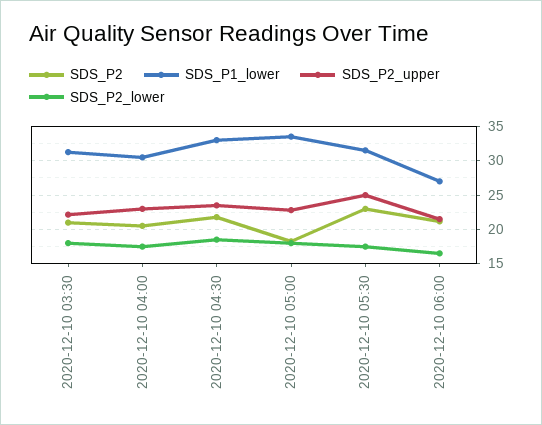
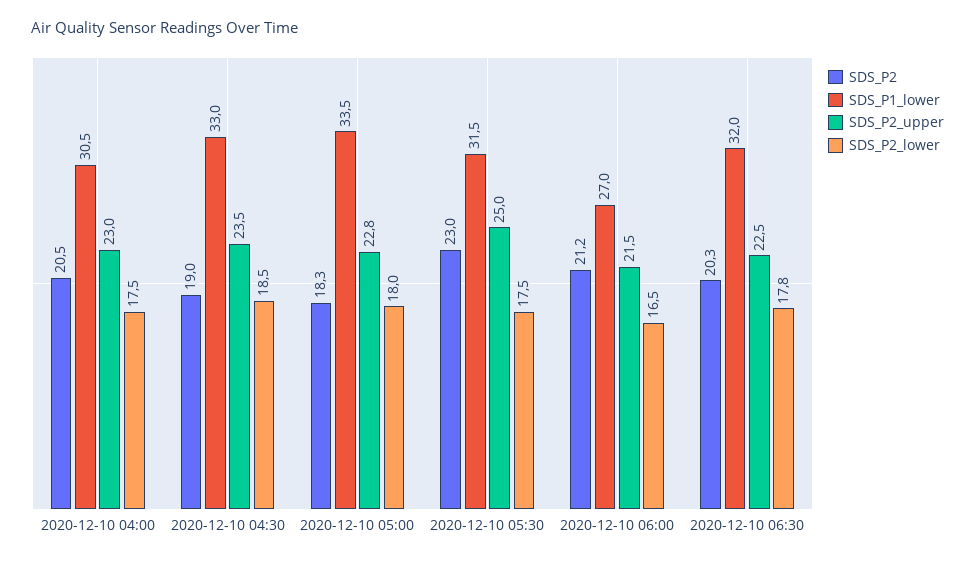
SDS_P2, 2020-12-10 03:30: 21 -> none
SDS_P1_lower, 2020-12-10 03:30: 31 -> none
SDS_P2_upper, 2020-12-10 03:30: 22 -> none
SDS_P2_lower, 2020-12-10 03:30: 18 -> none
SDS_P2, 2020-12-10 04:30: 22 -> 19
SDS_P2, 2020-12-10 06:30: none -> 20.3
SDS_P1_lower, 2020-12-10 06:30: none -> 32
SDS_P2_upper, 2020-12-10 06:30: none -> 22.5
SDS_P2_lower, 2020-12-10 06:30: none -> 17.8

